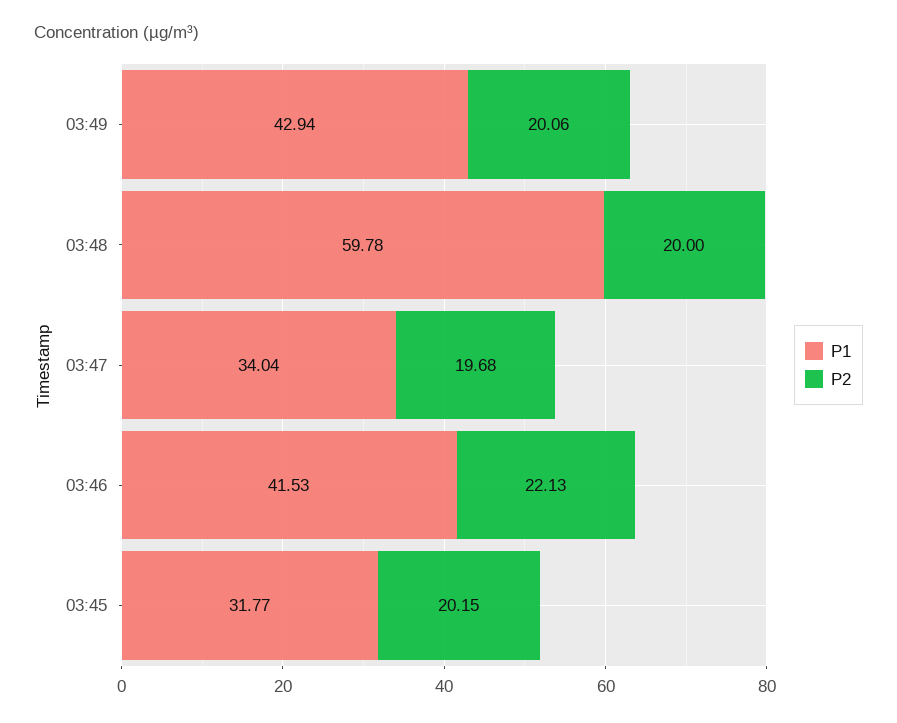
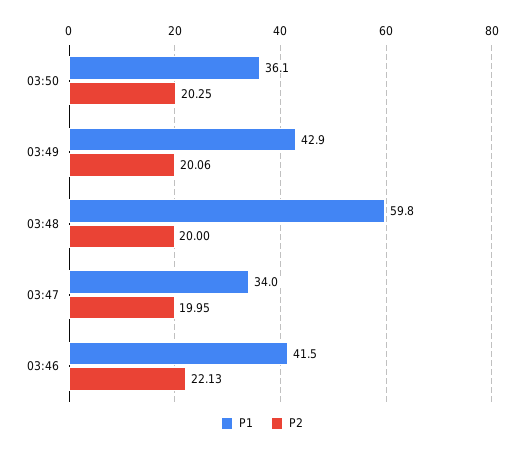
P2, 03:47: 19.68 -> 19.95
P1, 03:45: 31.77 -> none
P2, 03:45: 20.15 -> none
P1, 03:50: none -> 36.1
P2, 03:50: none -> 20.25

